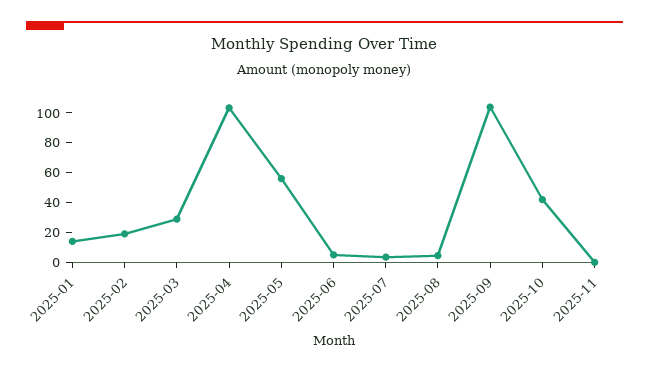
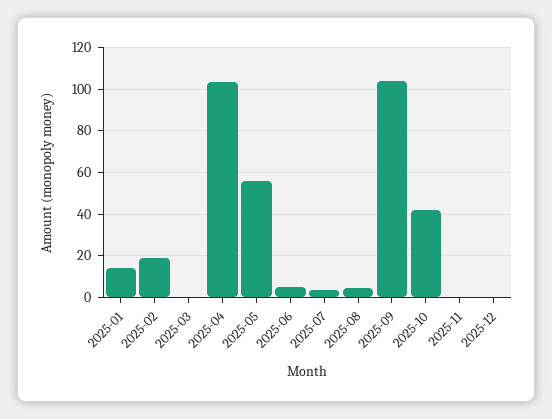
2025-03: 30 -> 0
2025-12: none -> 0

